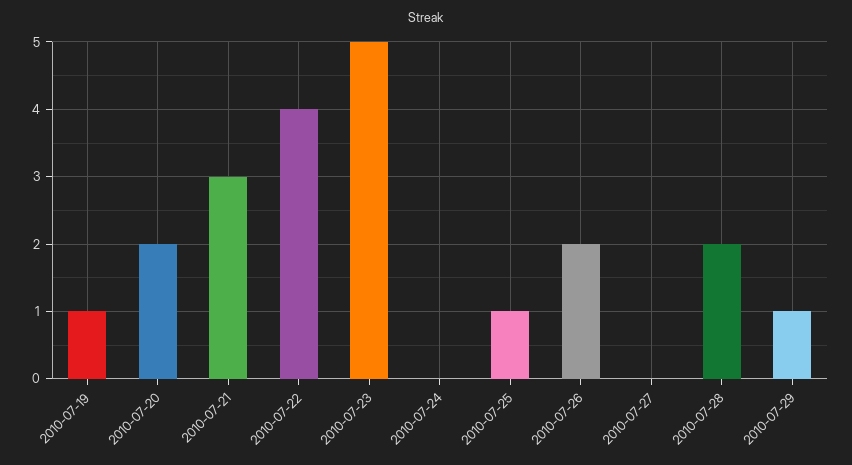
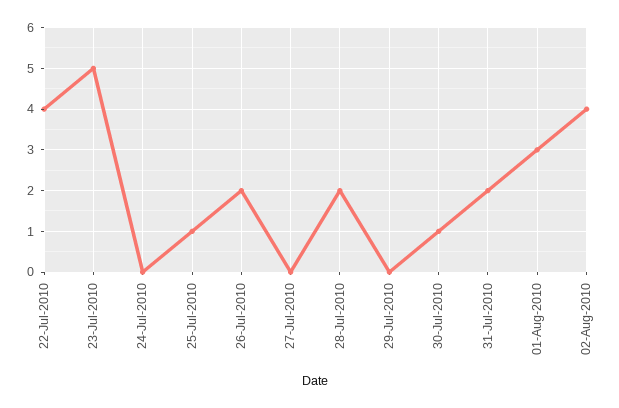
2010-07-19: 1 -> none
2010-07-20: 2 -> none
2010-07-21: 3 -> none
2010-07-29: 1 -> 0
30-Jul-2010: none -> 1
31-Jul-2010: none -> 2
01-Aug-2010: none -> 3
02-Aug-2010: none -> 4

